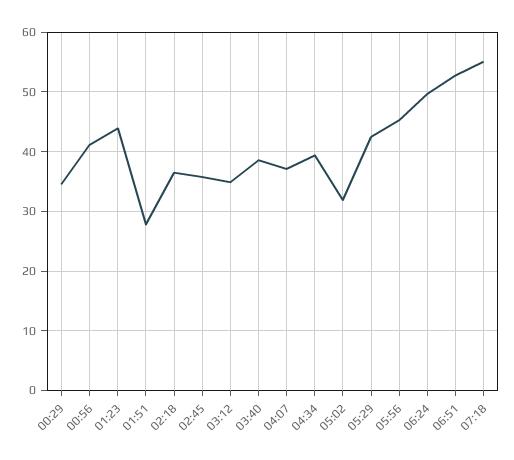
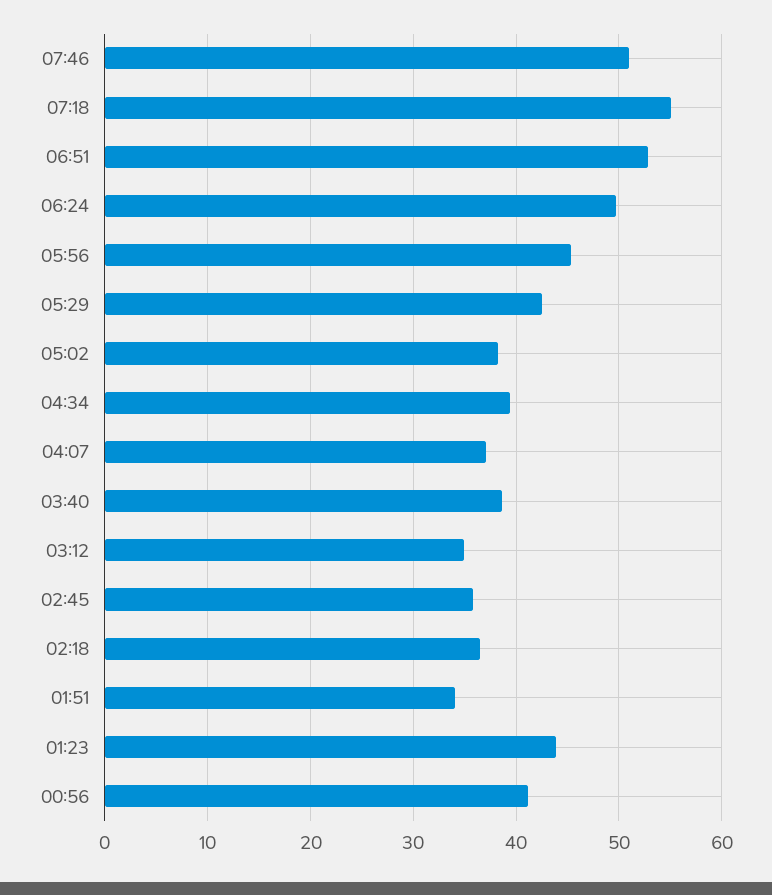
00:29: 34 -> none
01:51: 28 -> 34
05:02: 32 -> 38
07:46: none -> 51

